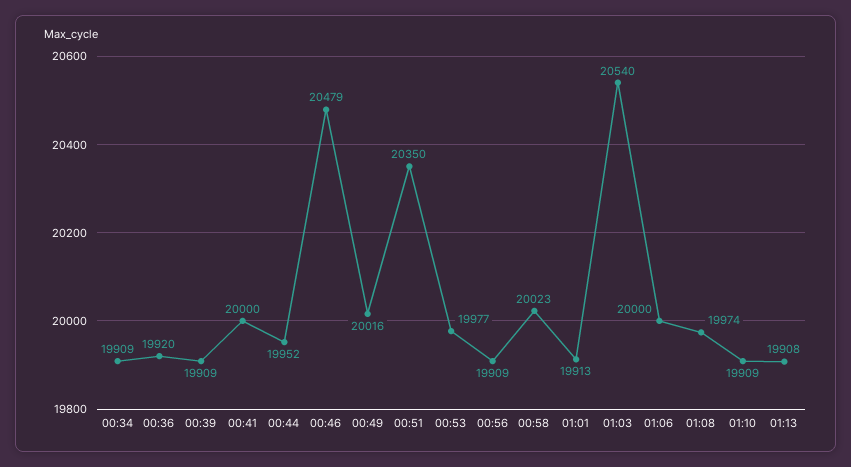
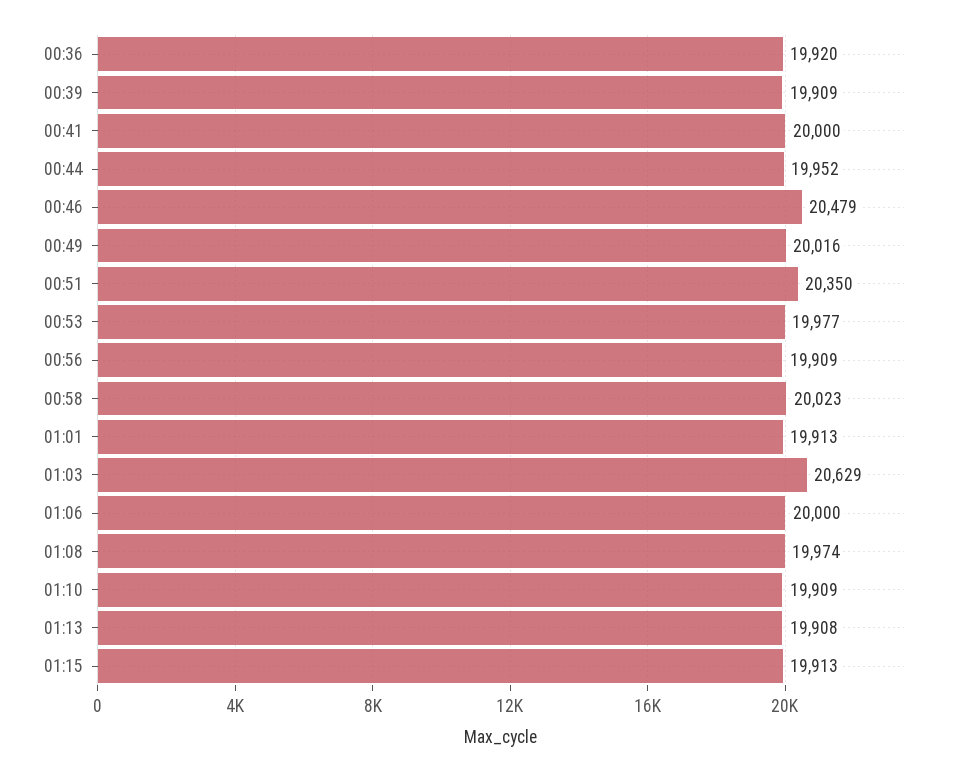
00:34: 19909 -> none
01:03: 20540 -> 20629
01:15: none -> 19913

